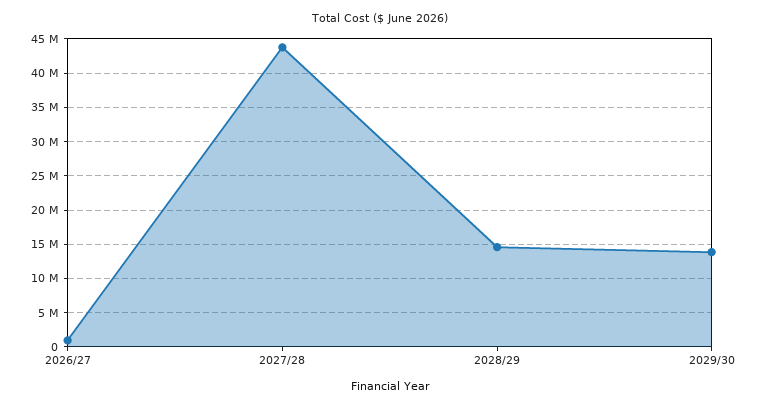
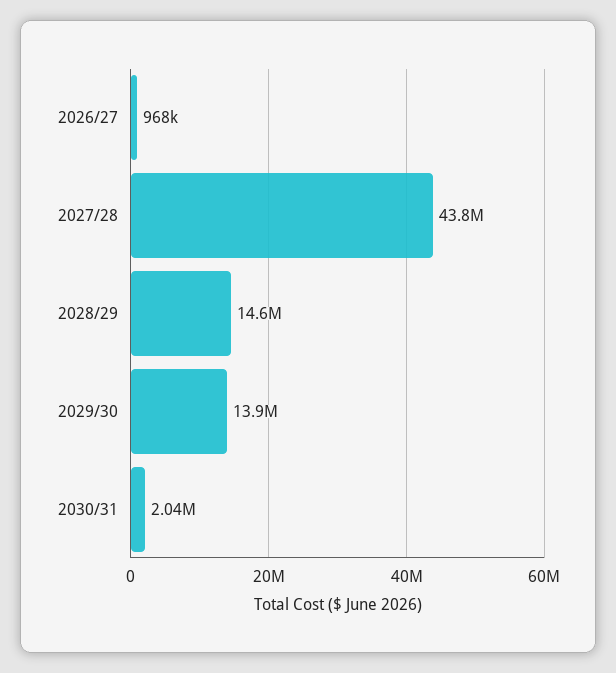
2030/31: none -> 2040000

